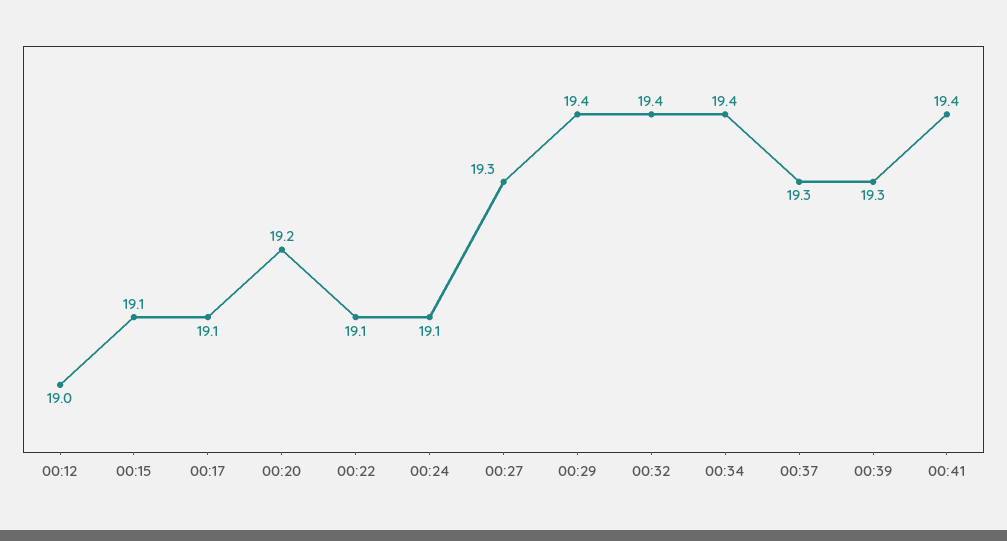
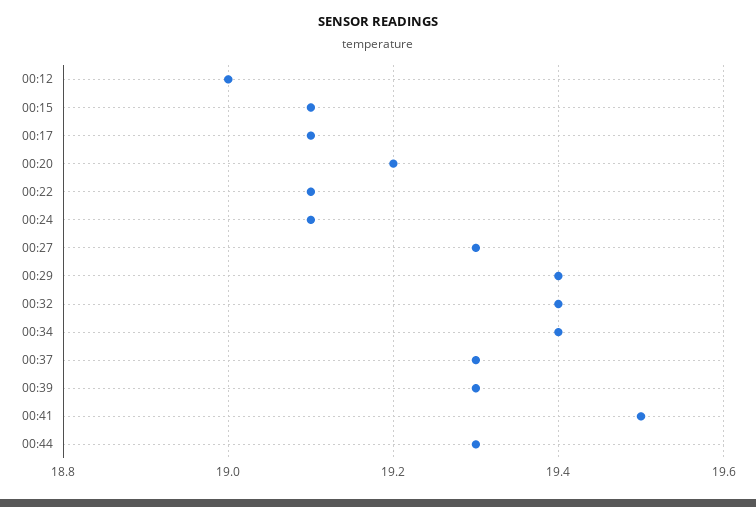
00:41: 19.4 -> 19.5
00:44: none -> 19.3

